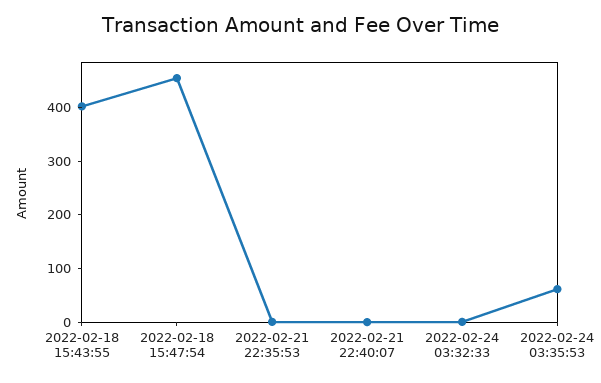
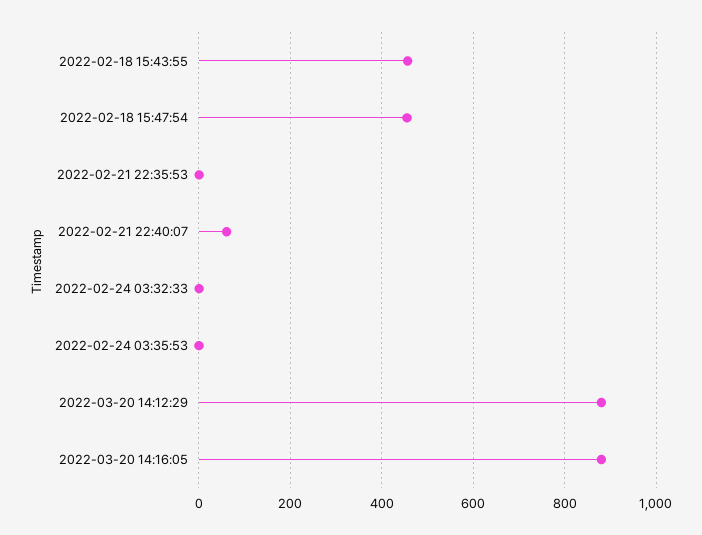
2022-02-18 15:43:55: 400 -> 460
2022-02-21 22:40:07: 0 -> 60
2022-02-24 03:35:53: 60 -> 0
2022-03-20 14:12:29: none -> 880
2022-03-20 14:16:05: none -> 880

